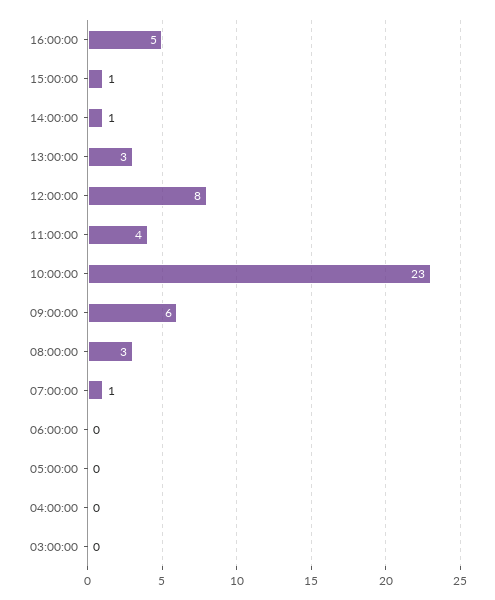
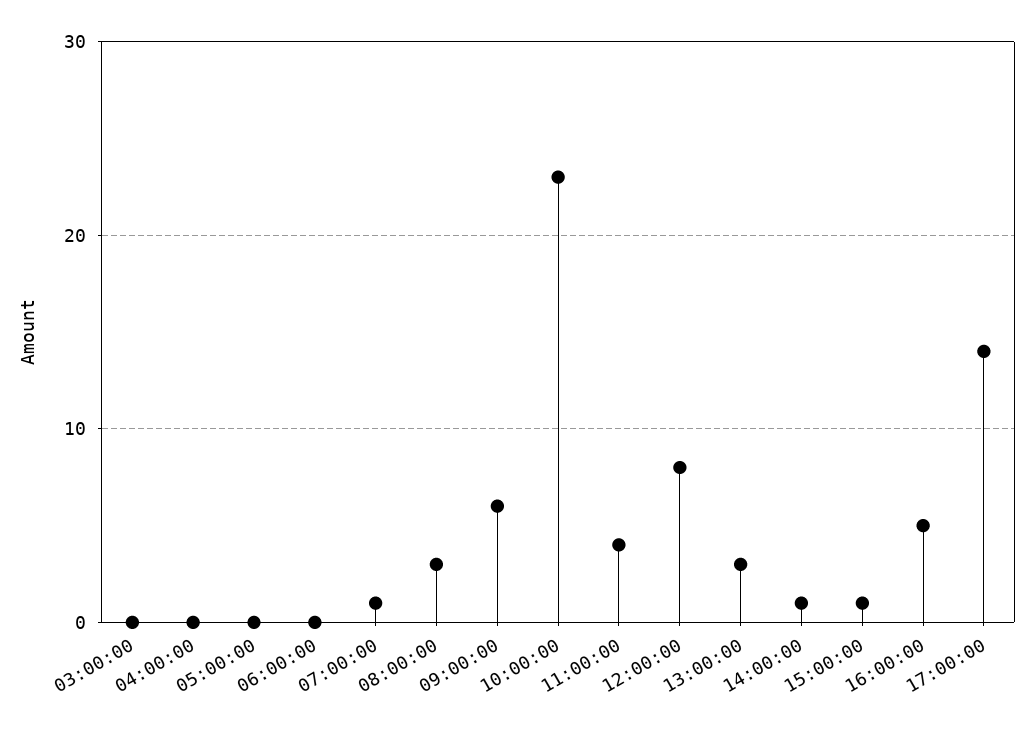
17:00:00: none -> 14

